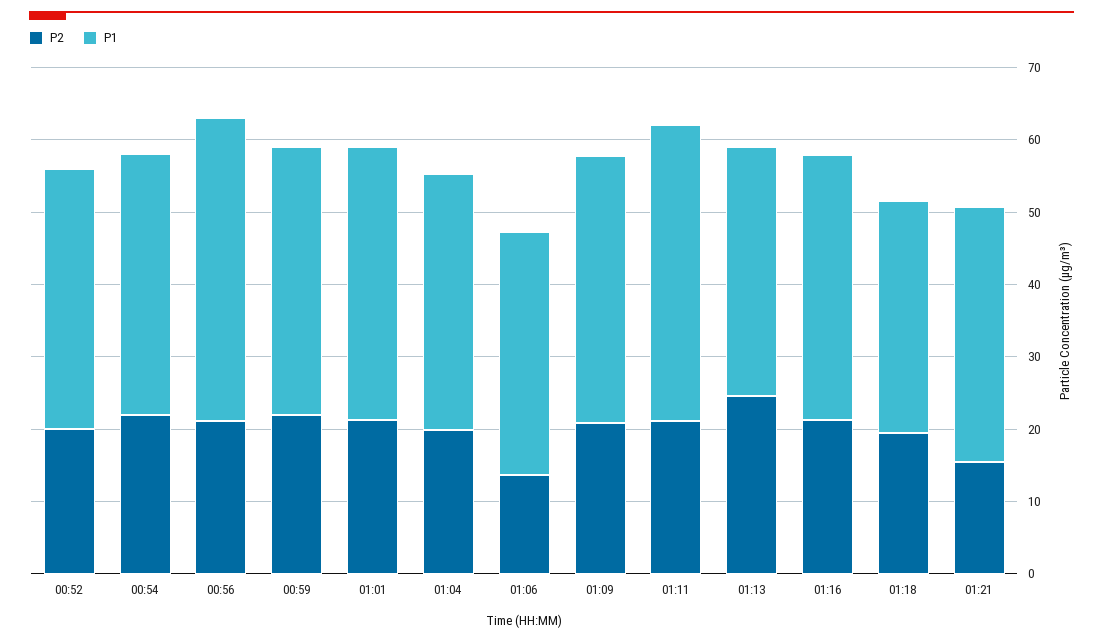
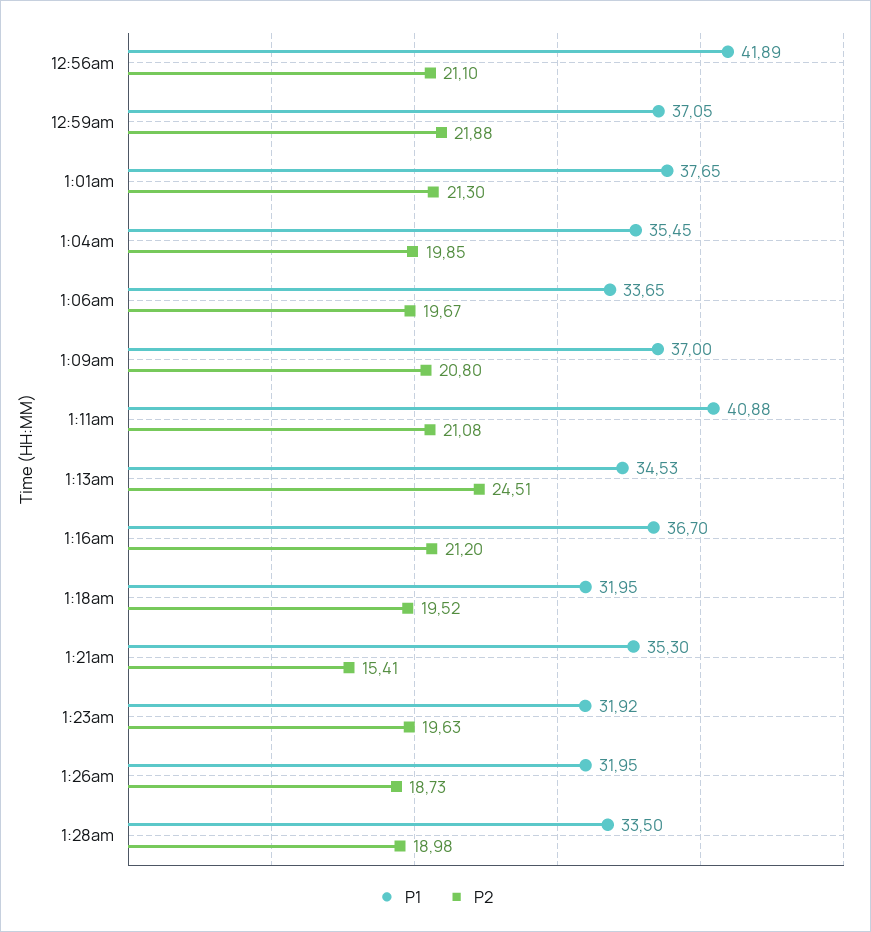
P2, 00:52: 20 -> none
P1, 00:52: 36 -> none
P2, 00:54: 22 -> none
P1, 00:54: 36 -> none
P2, 01:06: 14 -> 19.67
P1, 1:23am: none -> 31.92
P2, 1:23am: none -> 19.63
P1, 1:26am: none -> 31.95
P2, 1:26am: none -> 18.73
P1, 1:28am: none -> 33.5
P2, 1:28am: none -> 18.98

